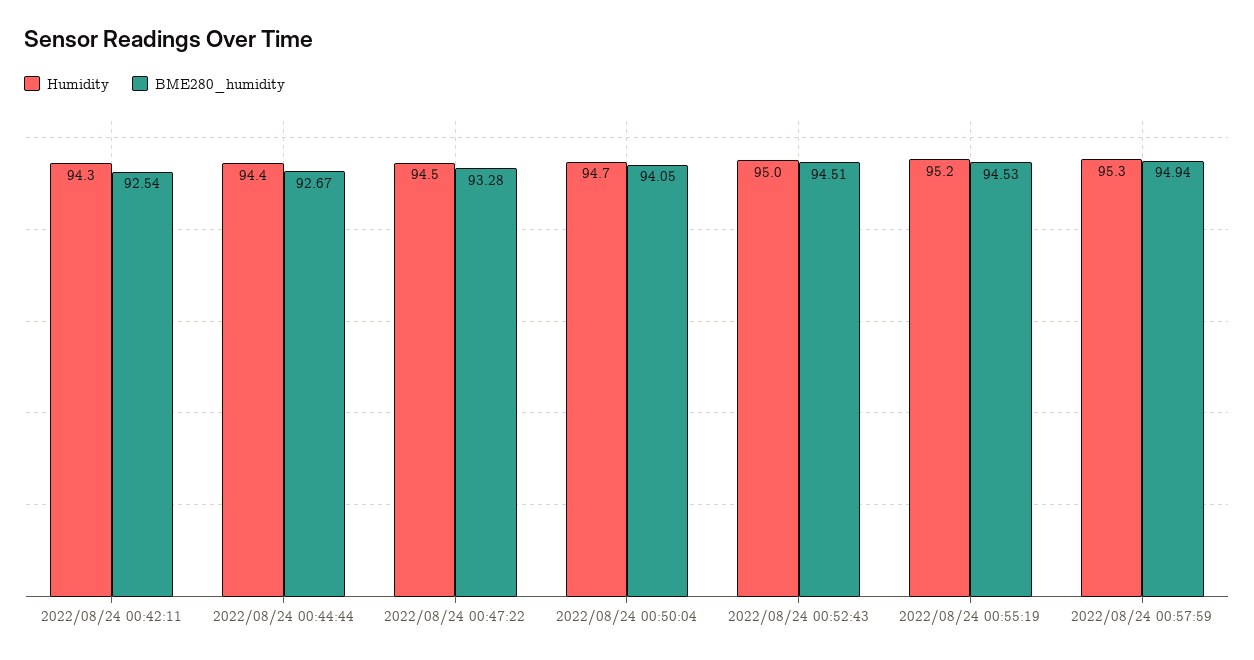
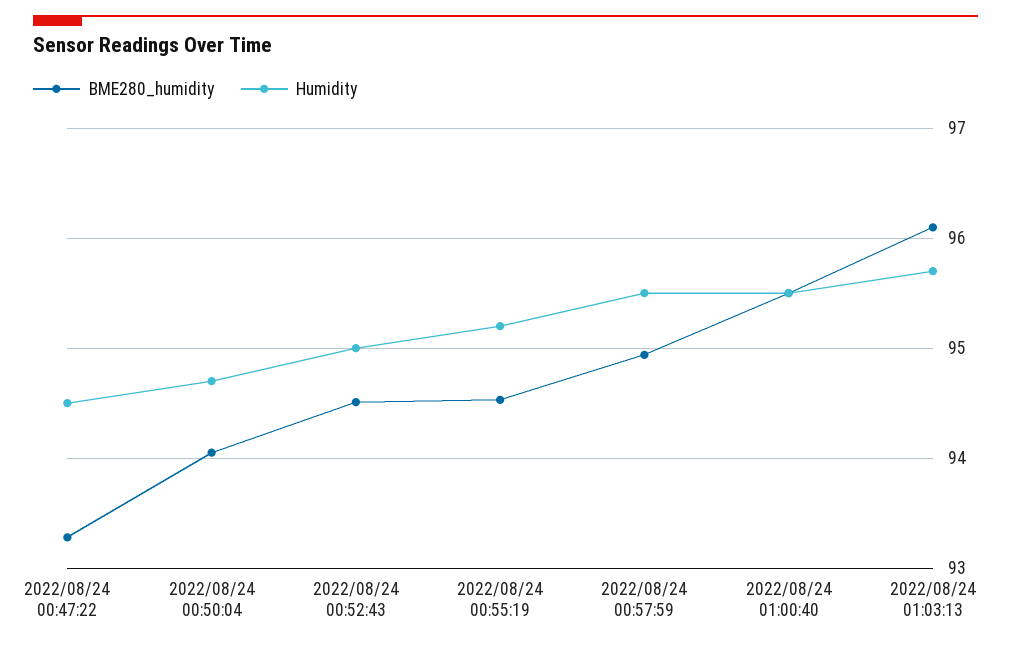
Humidity, 2022/08/24 00:42:11: 94.3 -> none
BME280_humidity, 2022/08/24 00:42:11: 92.54 -> none
Humidity, 2022/08/24 00:44:44: 94.4 -> none
BME280_humidity, 2022/08/24 00:44:44: 92.67 -> none
Humidity, 2022/08/24 00:57:59: 95.3 -> 95.5
BME280_humidity, 2022/08/24 01:00:40: none -> 95.5
Humidity, 2022/08/24 01:00:40: none -> 95.5
BME280_humidity, 2022/08/24 01:03:13: none -> 96.1
Humidity, 2022/08/24 01:03:13: none -> 95.7

